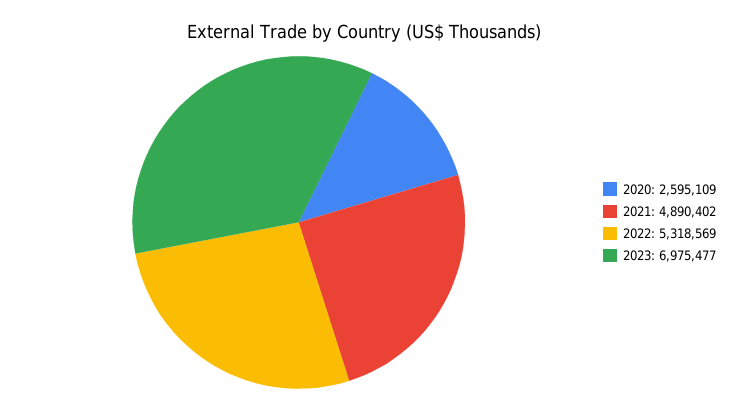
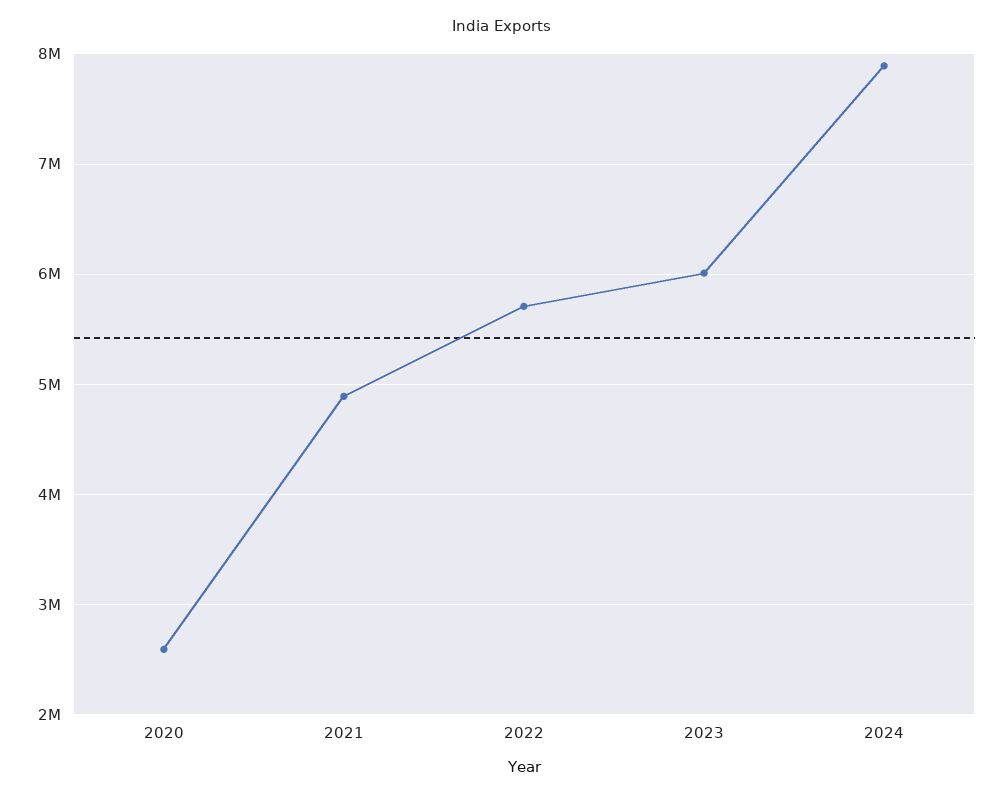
2022: 5318569 -> 5700000
2023: 6975477 -> 6000000
2024: none -> 7900000

